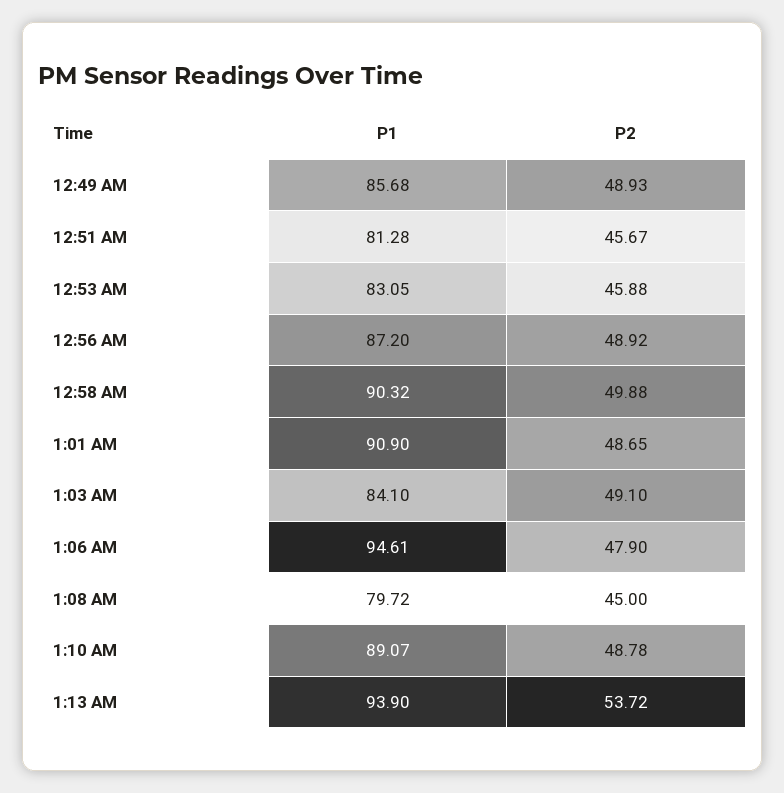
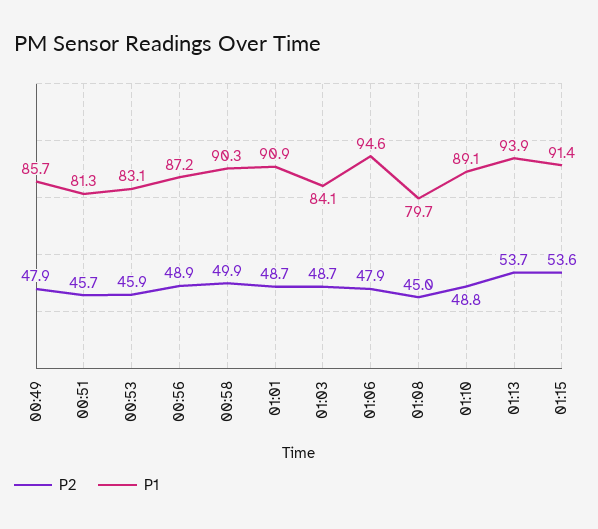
P2, 12:49 AM: 48.93 -> 47.9
P2, 1:03 AM: 49.1 -> 48.7
P2, 01:15: none -> 53.6
P1, 01:15: none -> 91.4

